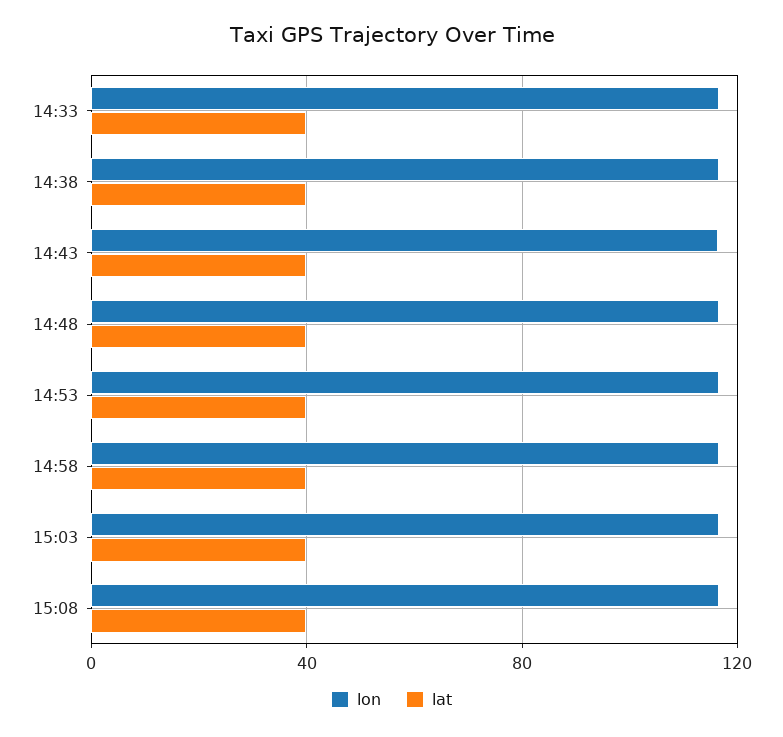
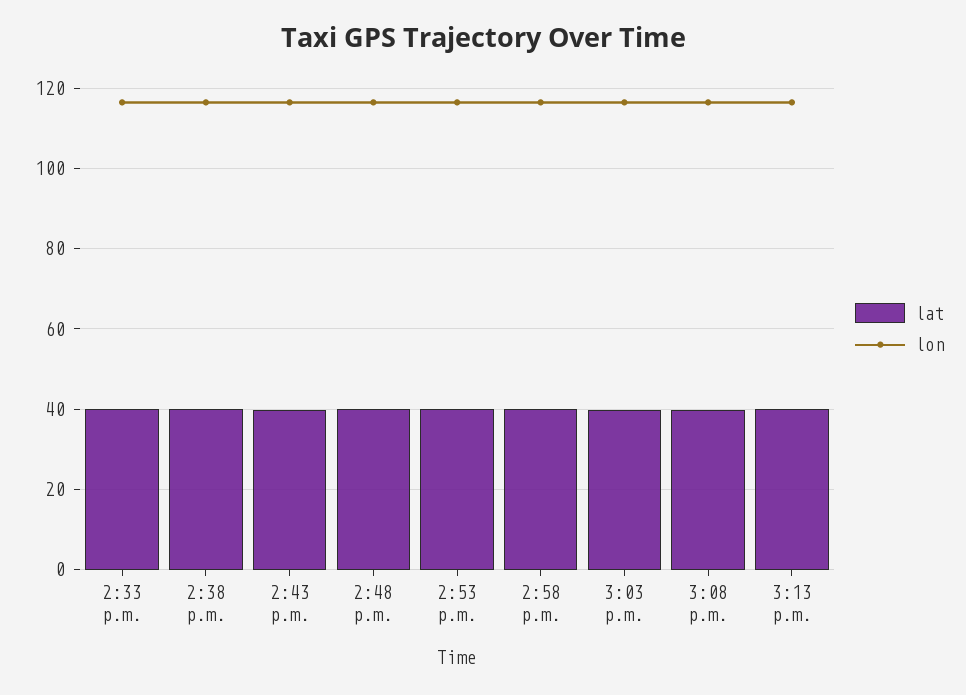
lat, 3:13 p.m.: none -> 40
lon, 3:13 p.m.: none -> 116

